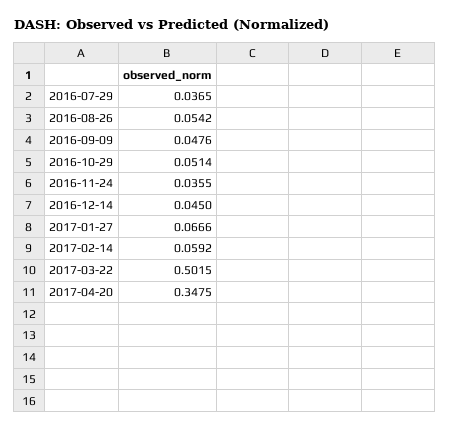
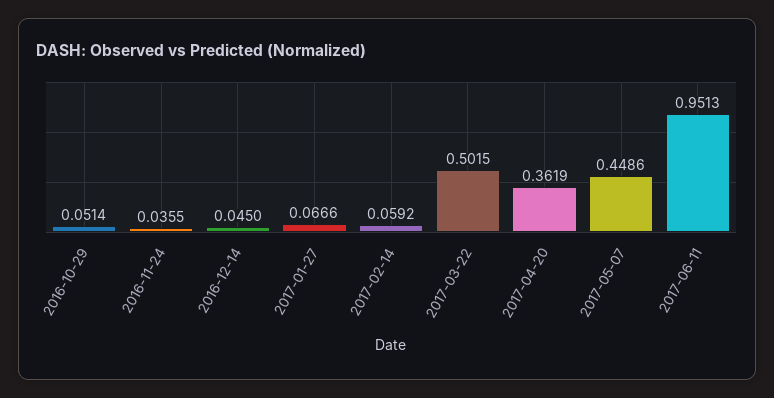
2016-07-29: 0.0365 -> none
2016-08-26: 0.0542 -> none
2016-09-09: 0.0476 -> none
2017-04-20: 0.3475 -> 0.3619
2017-05-07: none -> 0.4486
2017-06-11: none -> 0.9513

